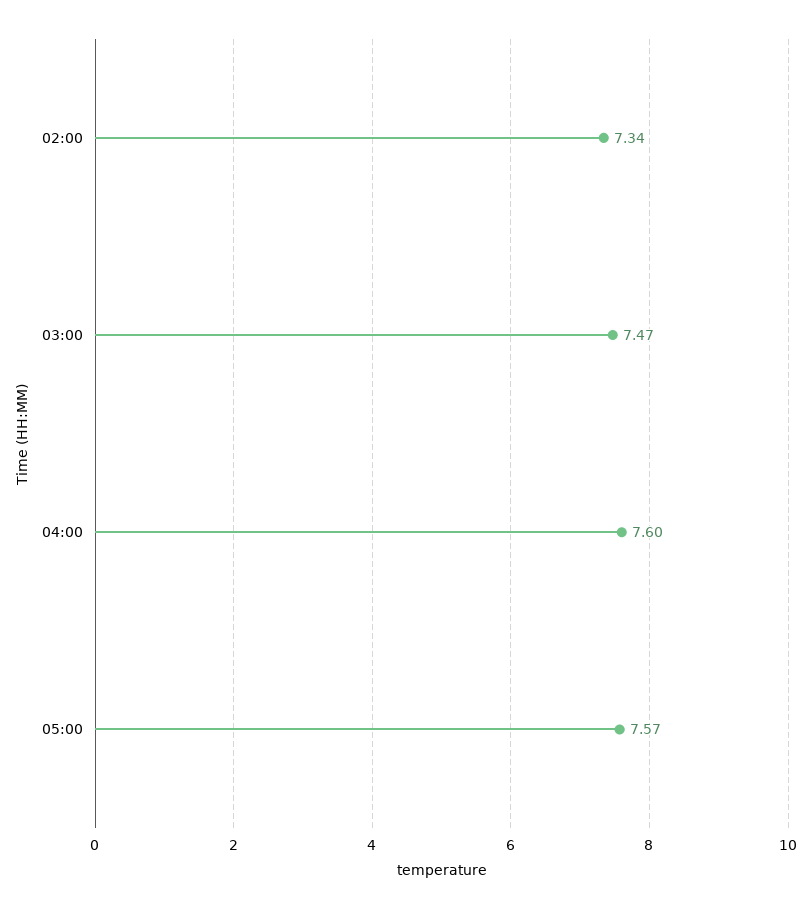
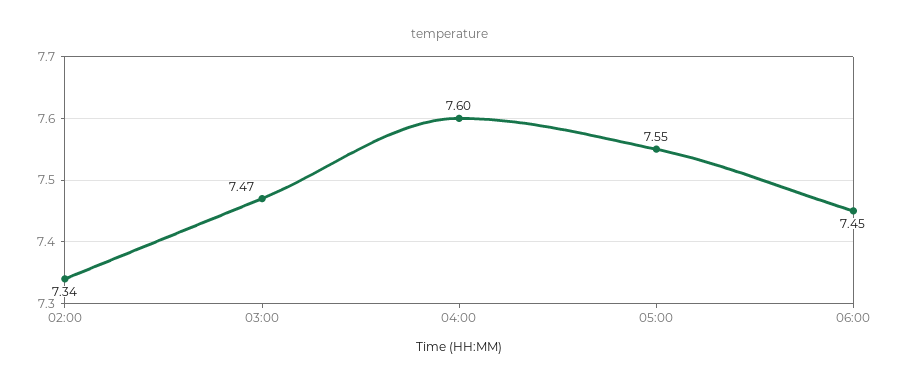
05:00: 7.57 -> 7.55
06:00: none -> 7.45

